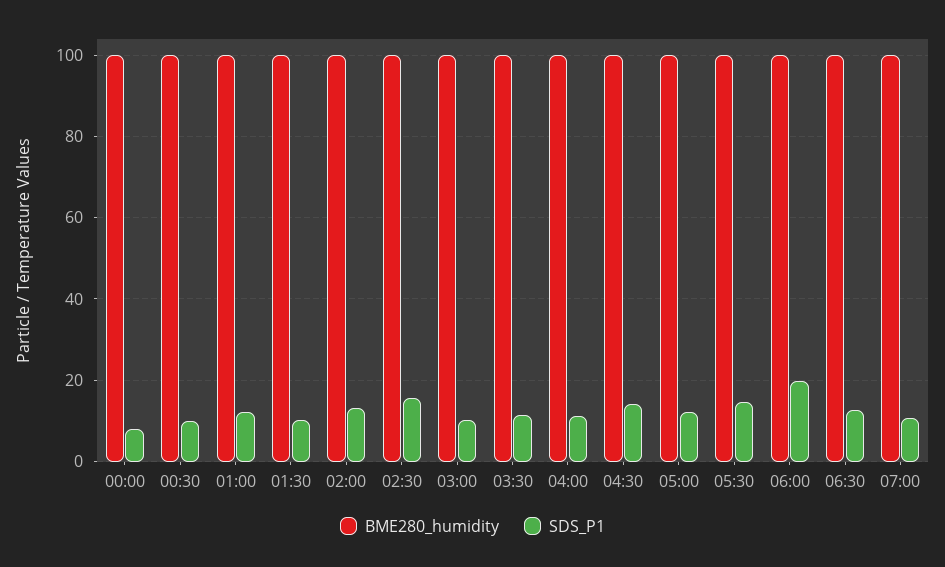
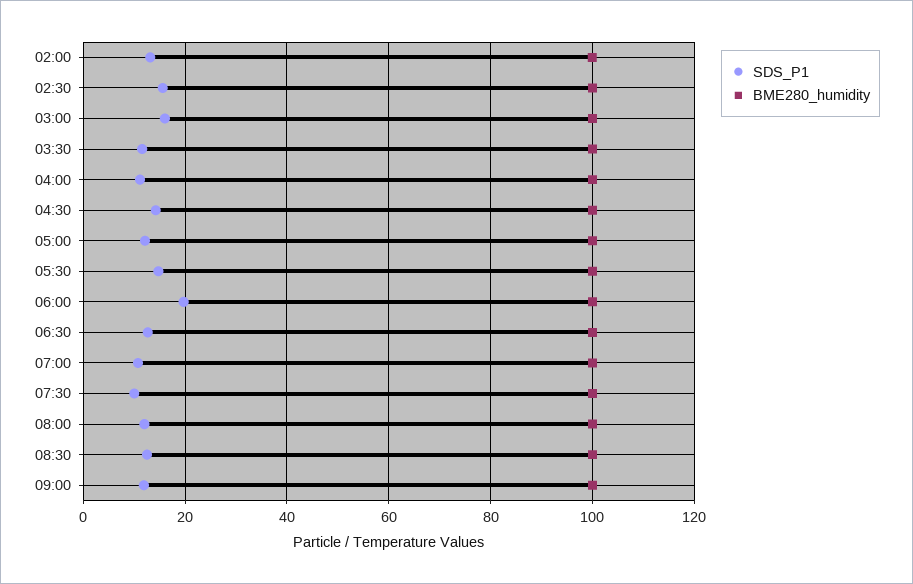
BME280_humidity, 00:00: 100 -> none
SDS_P1, 00:00: 8 -> none
BME280_humidity, 00:30: 100 -> none
SDS_P1, 00:30: 10 -> none
BME280_humidity, 01:00: 100 -> none
SDS_P1, 01:00: 12 -> none
BME280_humidity, 01:30: 100 -> none
SDS_P1, 01:30: 10 -> none
SDS_P1, 03:00: 10 -> 16
SDS_P1, 07:30: none -> 10
BME280_humidity, 07:30: none -> 100
SDS_P1, 08:00: none -> 12
BME280_humidity, 08:00: none -> 100
SDS_P1, 08:30: none -> 12
BME280_humidity, 08:30: none -> 100
SDS_P1, 09:00: none -> 12
BME280_humidity, 09:00: none -> 100

